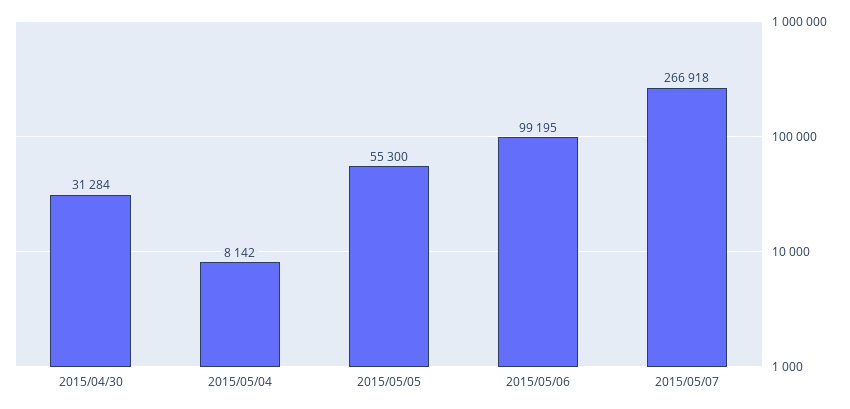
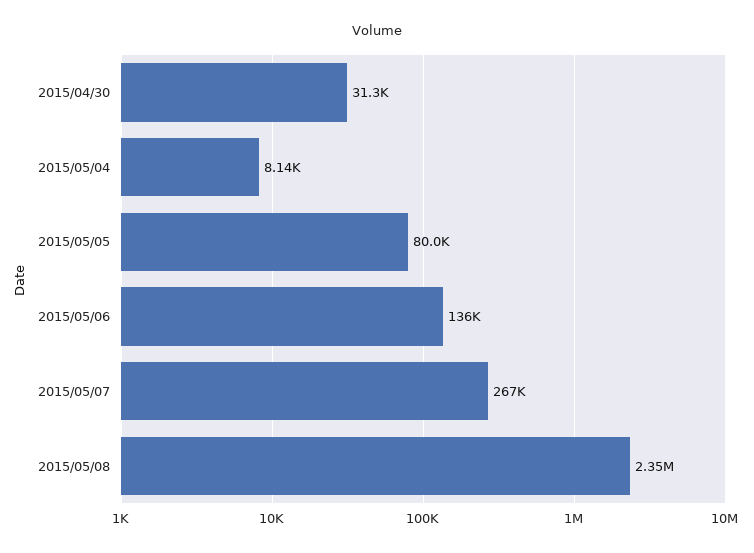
2015/05/05: 55300 -> 80000
2015/05/06: 99195 -> 136000
2015/05/08: none -> 2350000

